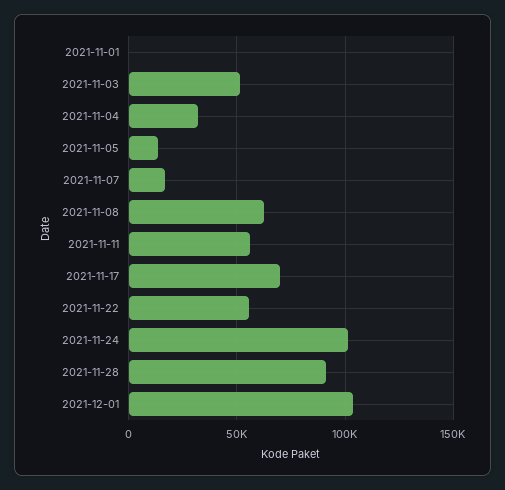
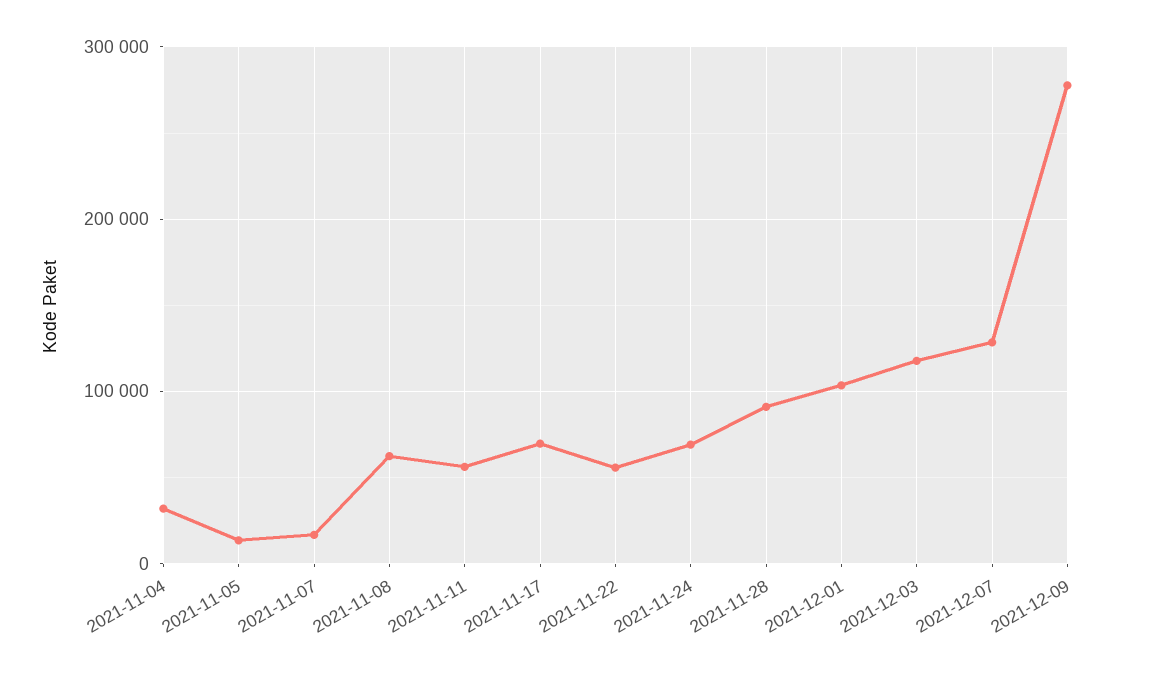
2021-11-01: 0 -> none
2021-11-03: 50000 -> none
2021-11-24: 100000 -> 70000
2021-12-03: none -> 120000
2021-12-07: none -> 130000
2021-12-09: none -> 280000

